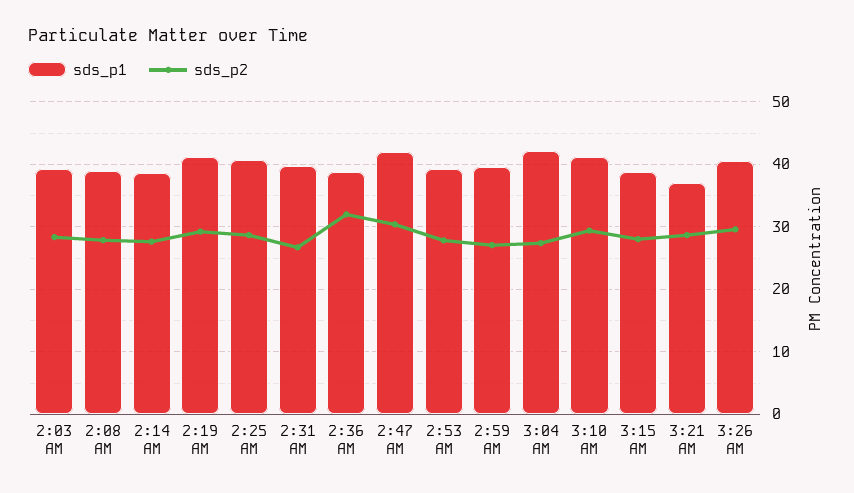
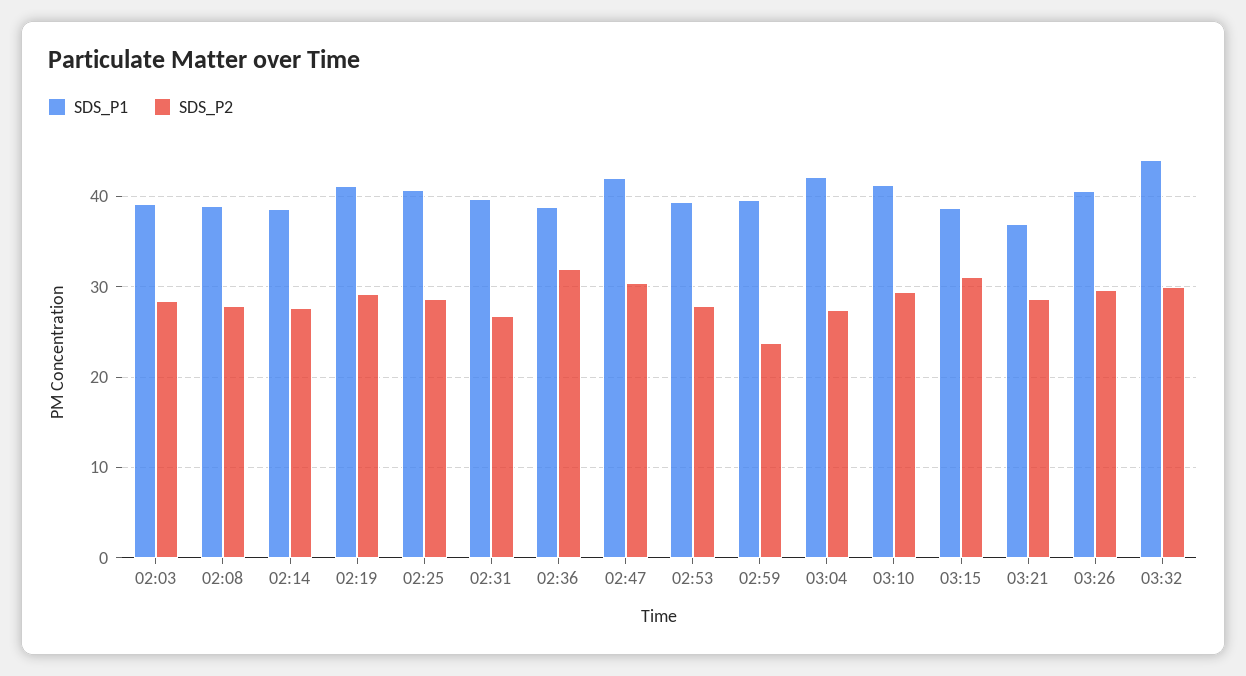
sds_p2, 2:59 AM: 27 -> 24
sds_p2, 3:15 AM: 28 -> 31
sds_p1, 03:32: none -> 44
sds_p2, 03:32: none -> 30

